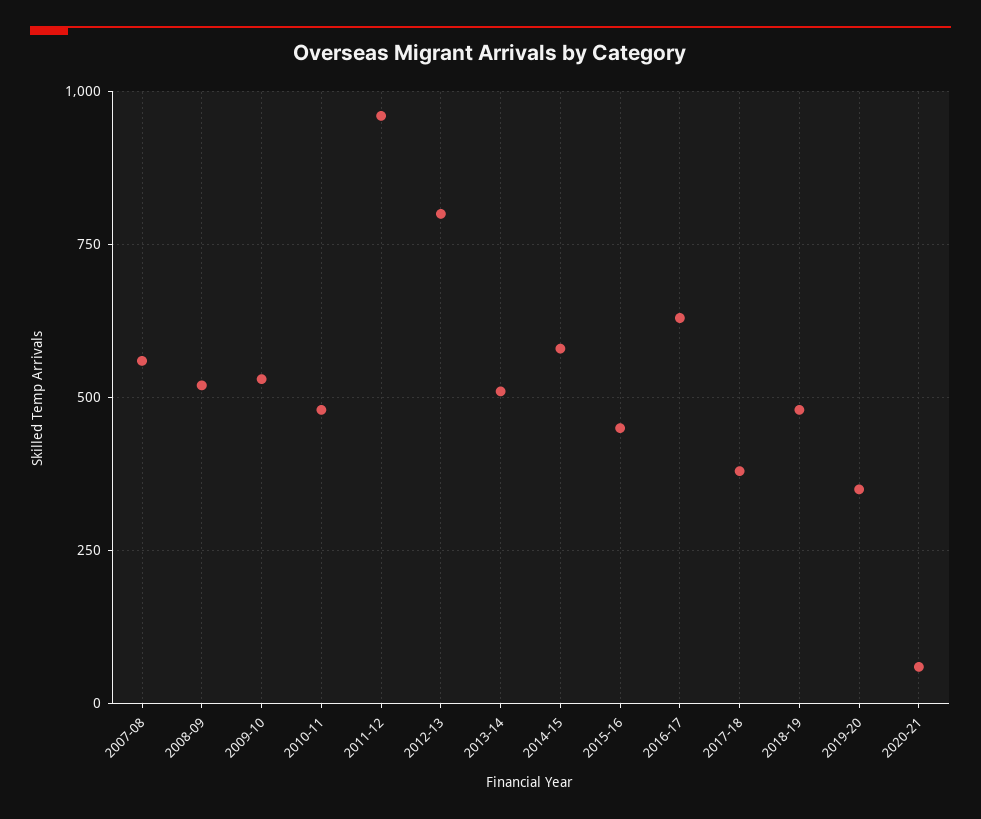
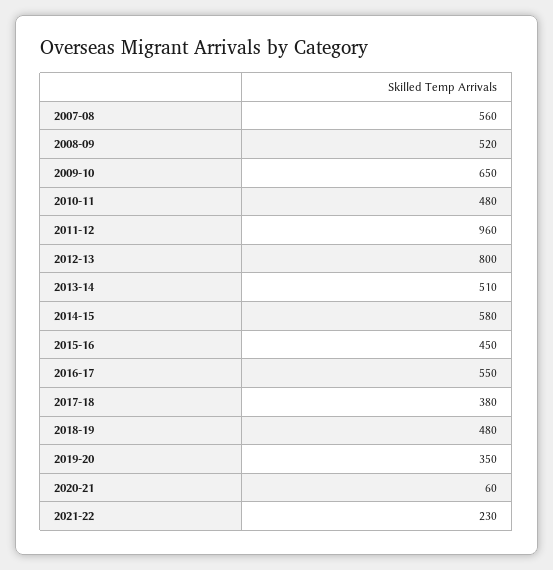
2009-10: 525 -> 650
2016-17: 625 -> 550
2021-22: none -> 230

